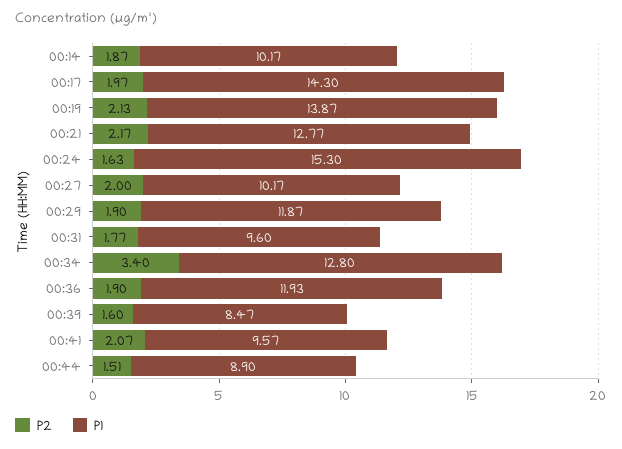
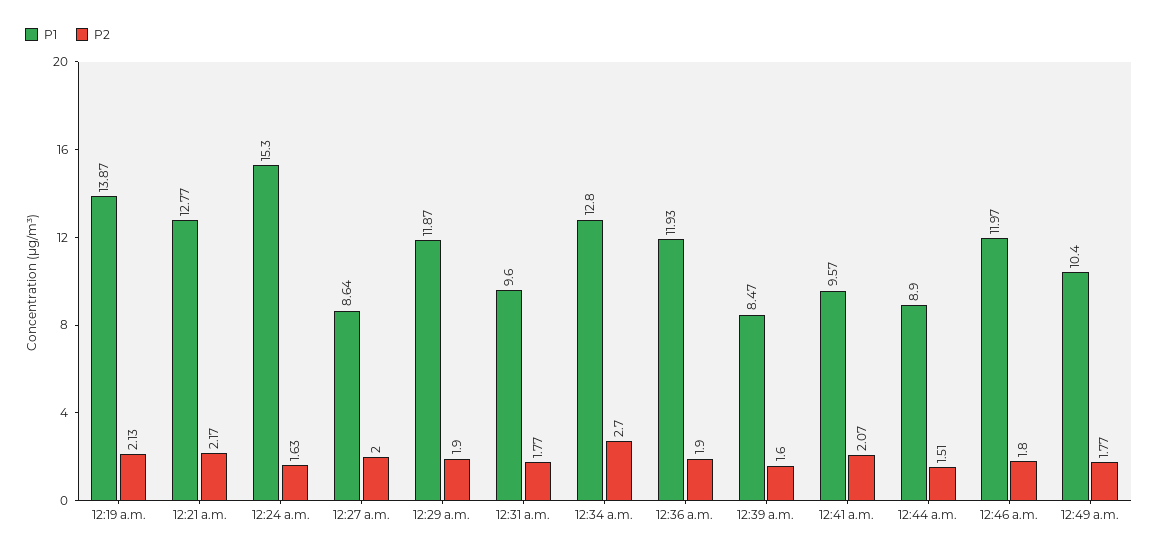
P2, 00:14: 1.87 -> none
P1, 00:14: 10.17 -> none
P2, 00:17: 1.97 -> none
P1, 00:17: 14.3 -> none
P1, 00:27: 10.17 -> 8.64
P2, 00:34: 3.4 -> 2.7
P1, 12:46 a.m.: none -> 11.97
P2, 12:46 a.m.: none -> 1.8
P1, 12:49 a.m.: none -> 10.4
P2, 12:49 a.m.: none -> 1.77

